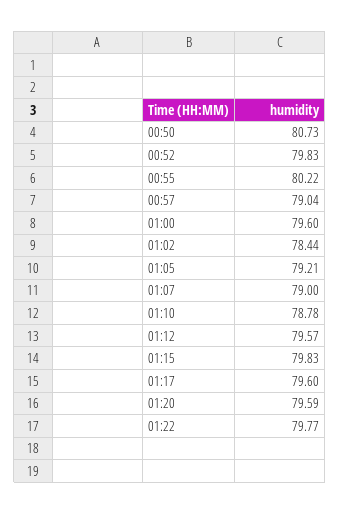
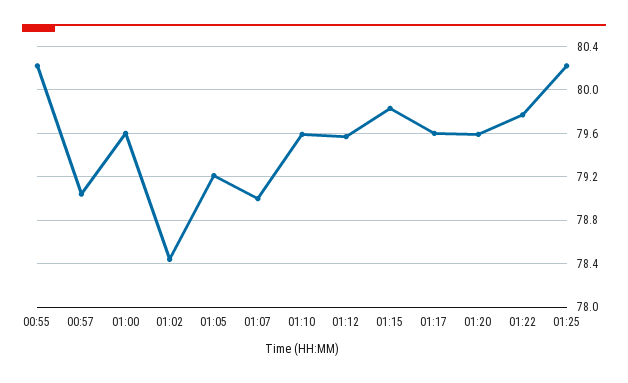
00:50: 80.73 -> none
00:52: 79.83 -> none
01:10: 78.78 -> 79.6
01:25: none -> 80.2

